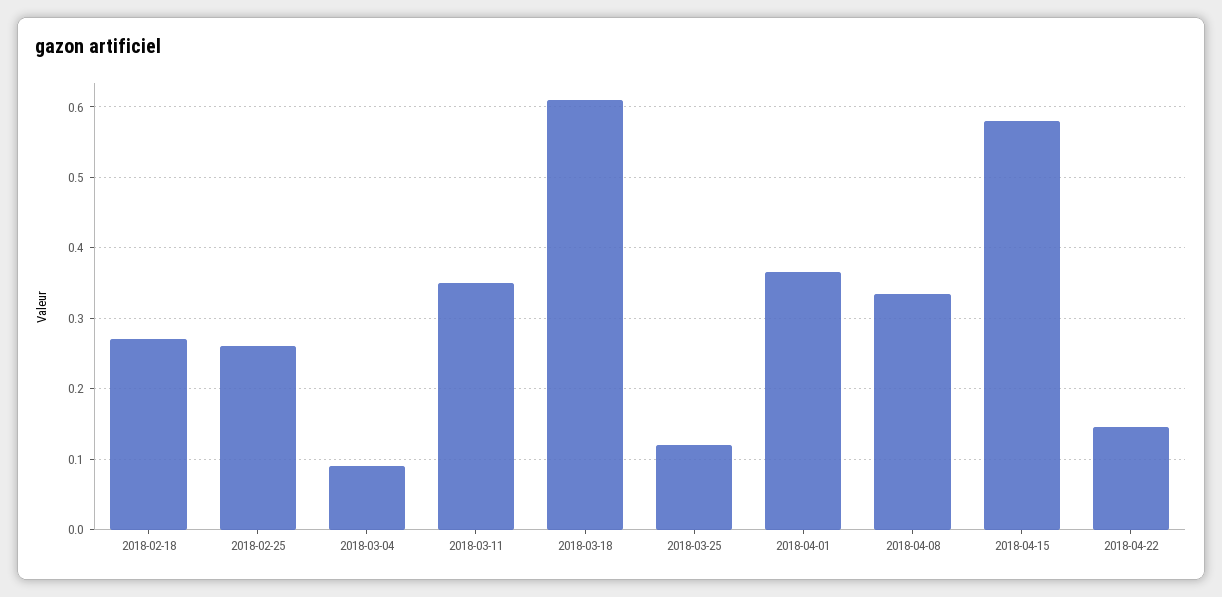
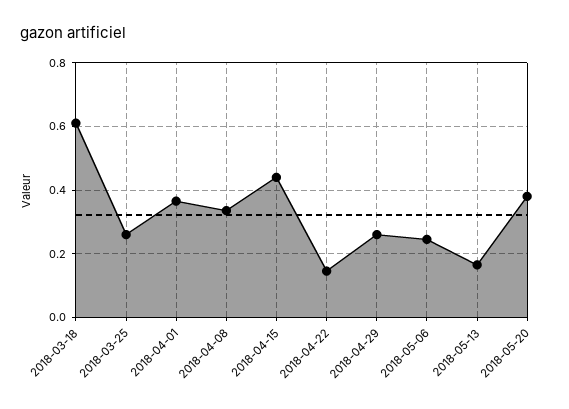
2018-02-18: 0.27 -> none
2018-02-25: 0.26 -> none
2018-03-04: 0.09 -> none
2018-03-11: 0.35 -> none
2018-03-25: 0.12 -> 0.26
2018-04-15: 0.58 -> 0.44
2018-04-29: none -> 0.26
2018-05-06: none -> 0.24
2018-05-13: none -> 0.16
2018-05-20: none -> 0.38

